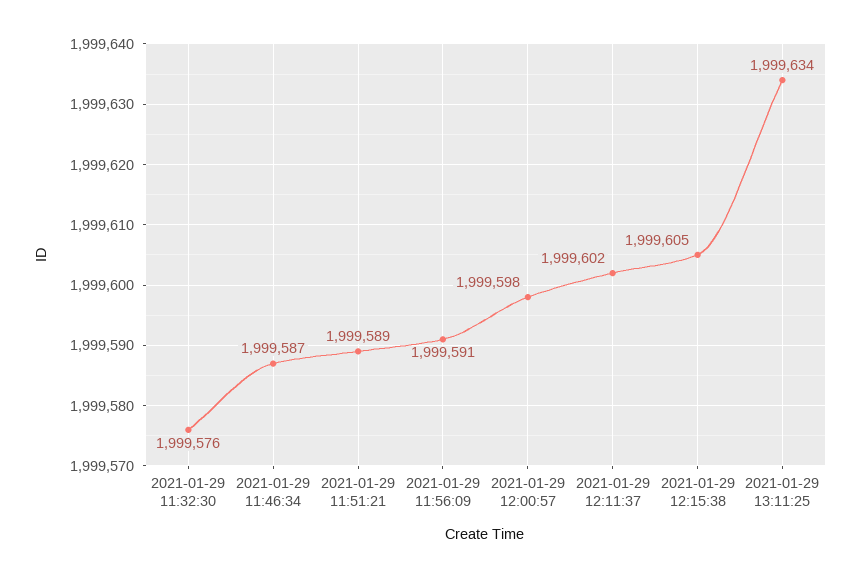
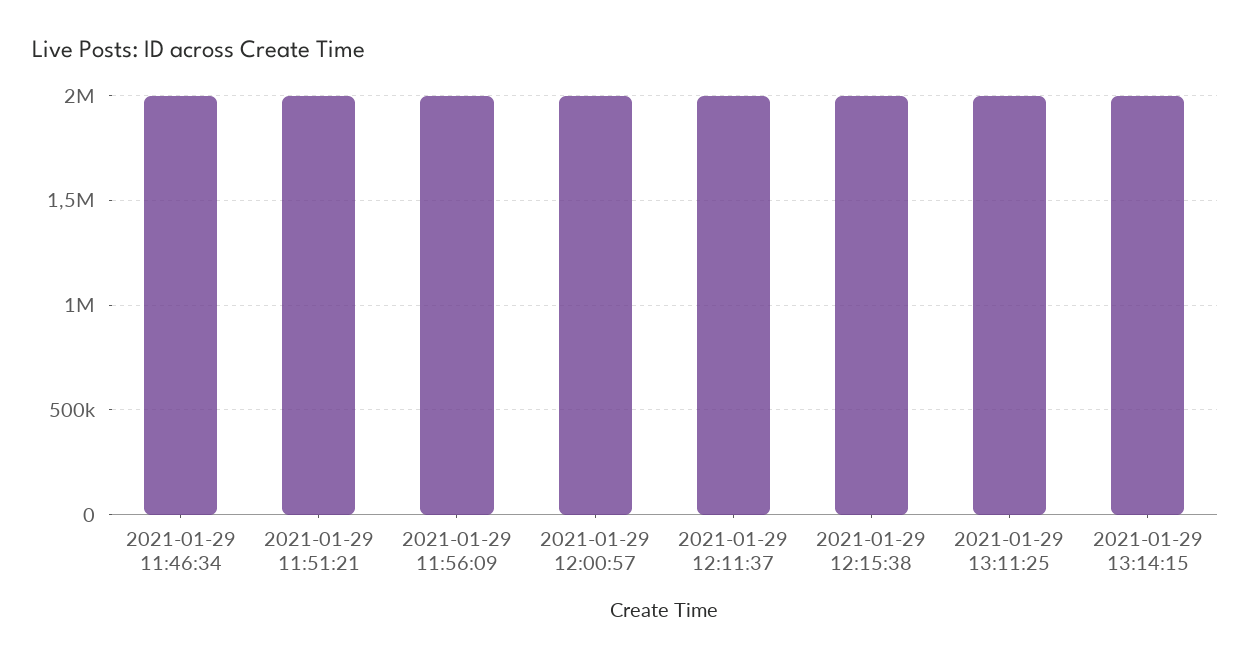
2021-01-29 11:32:30: 1999576 -> none
2021-01-29 13:14:15: none -> 2000000

